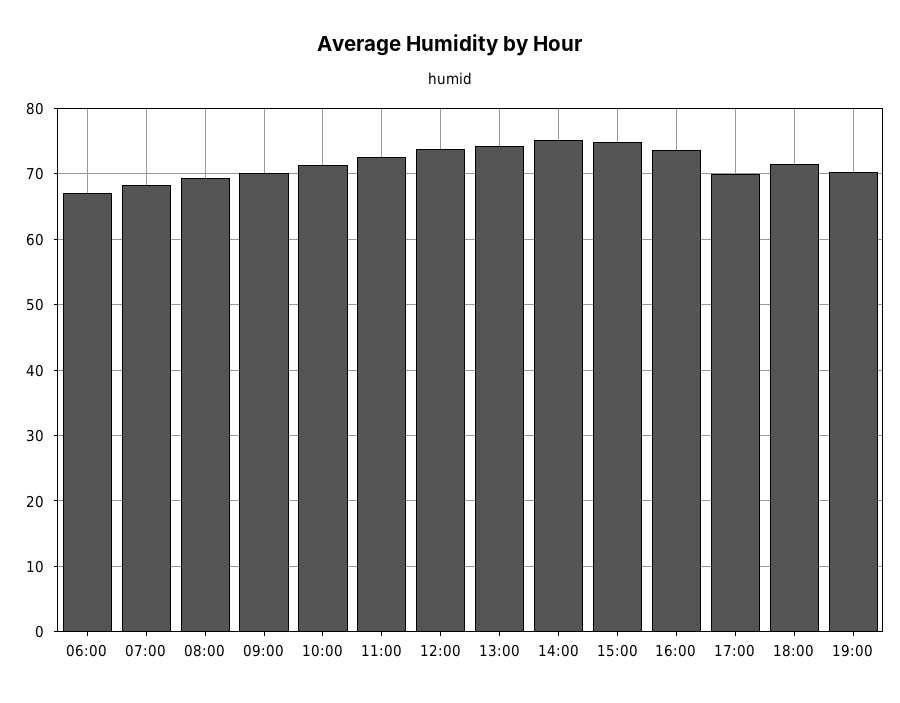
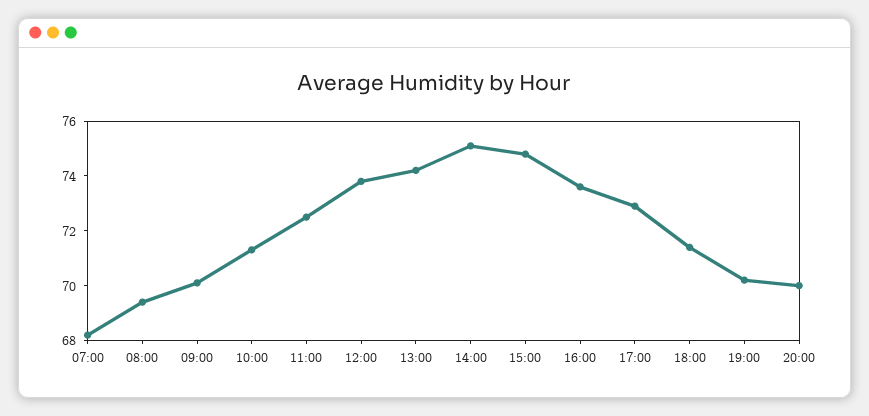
06:00: 67 -> none
17:00: 70 -> 73
20:00: none -> 70

